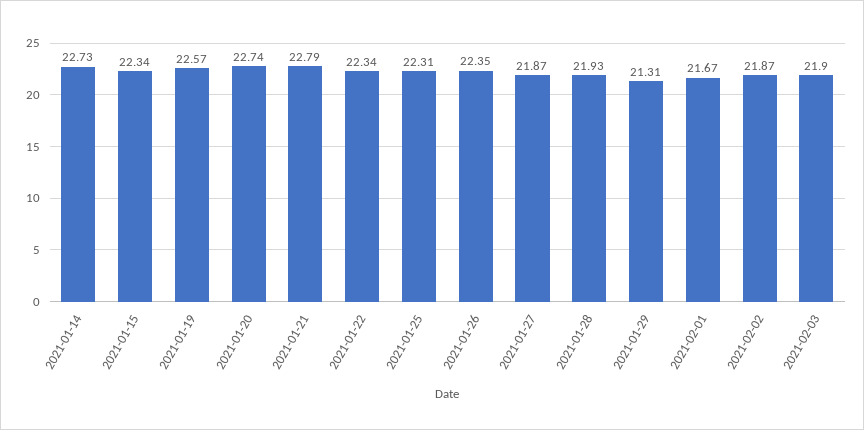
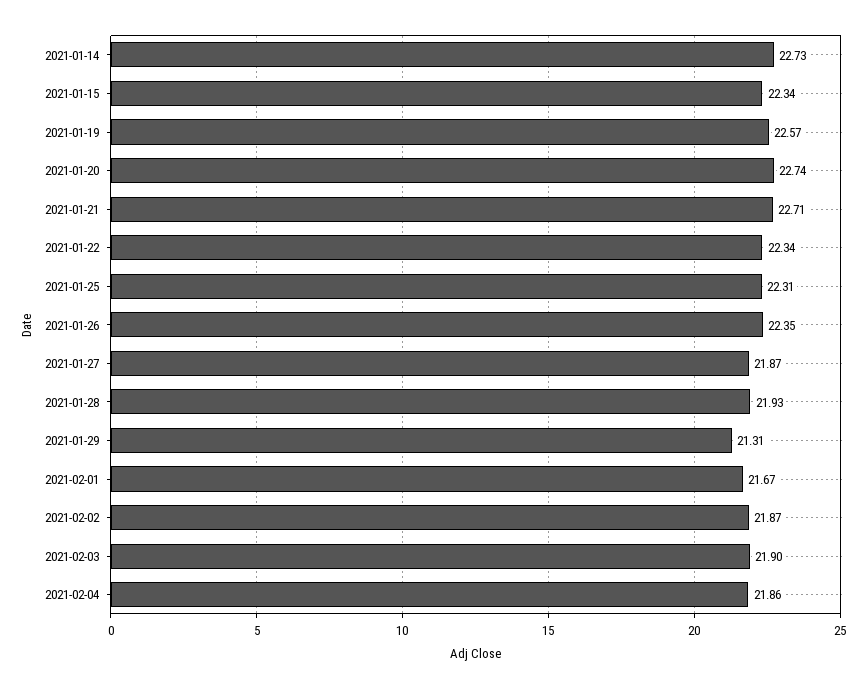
2021-01-21: 22.79 -> 22.71
2021-02-04: none -> 21.86

